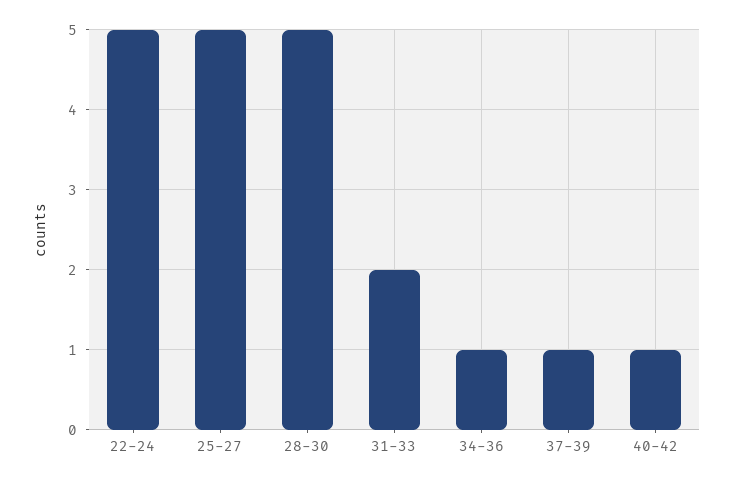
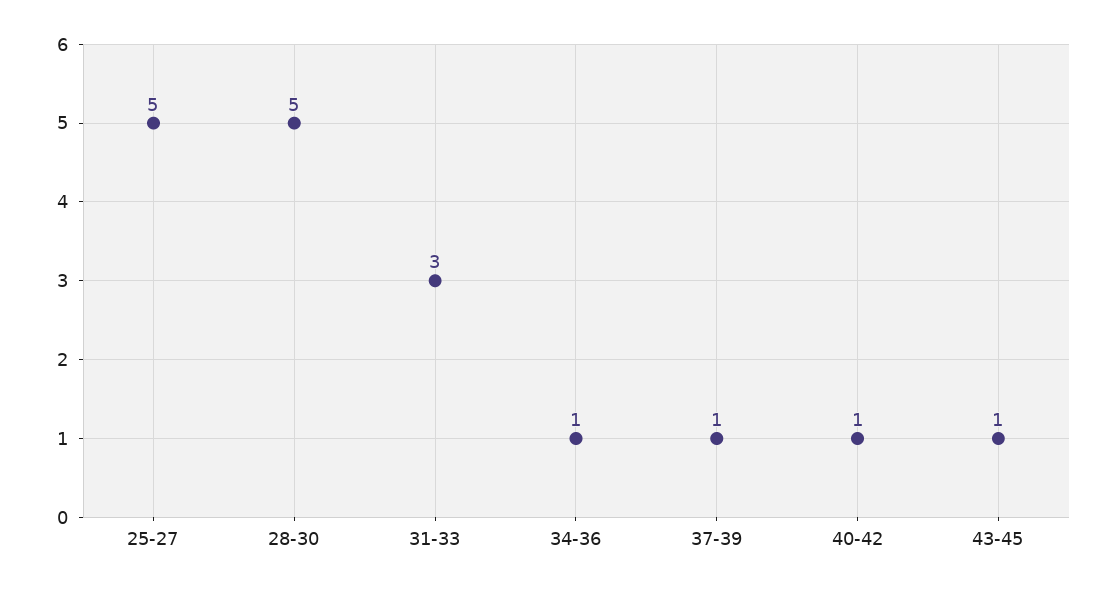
22-24: 5 -> none
31-33: 2 -> 3
43-45: none -> 1

